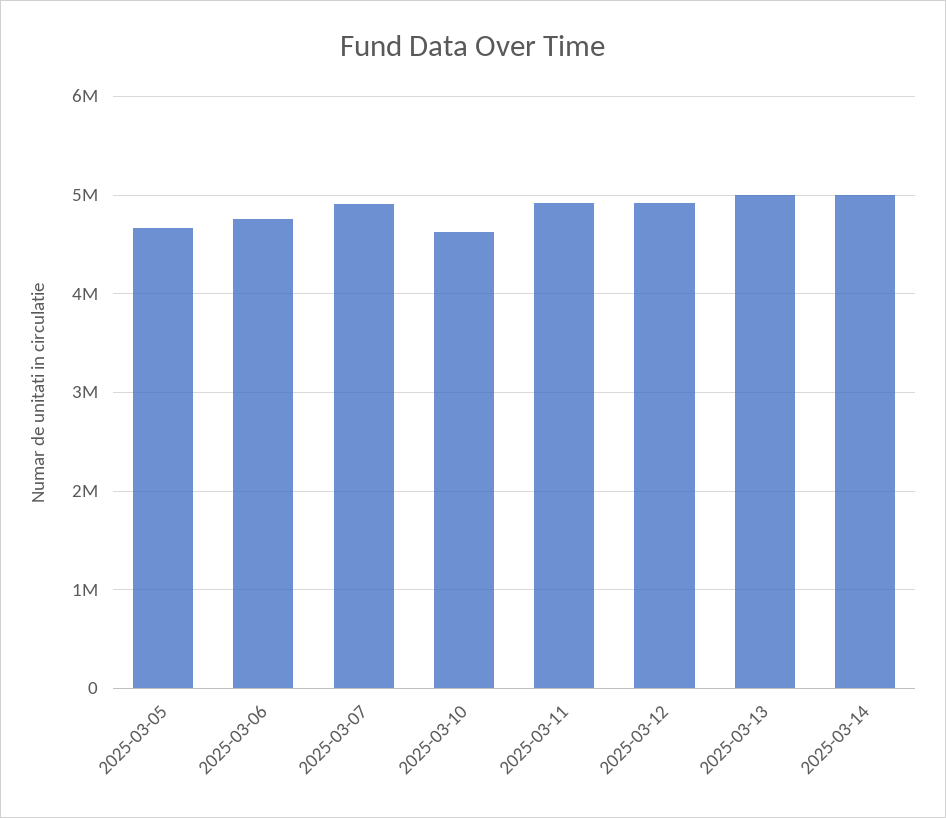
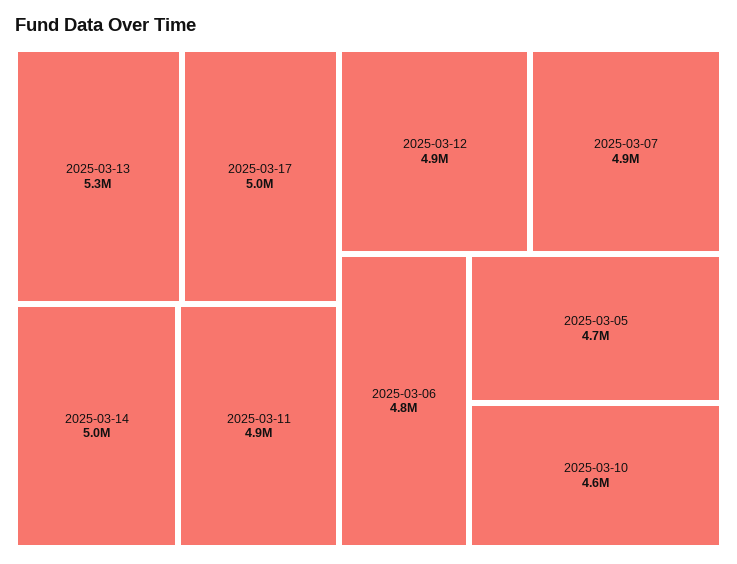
2025-03-13: 5000000 -> 5300000
2025-03-17: none -> 5000000

